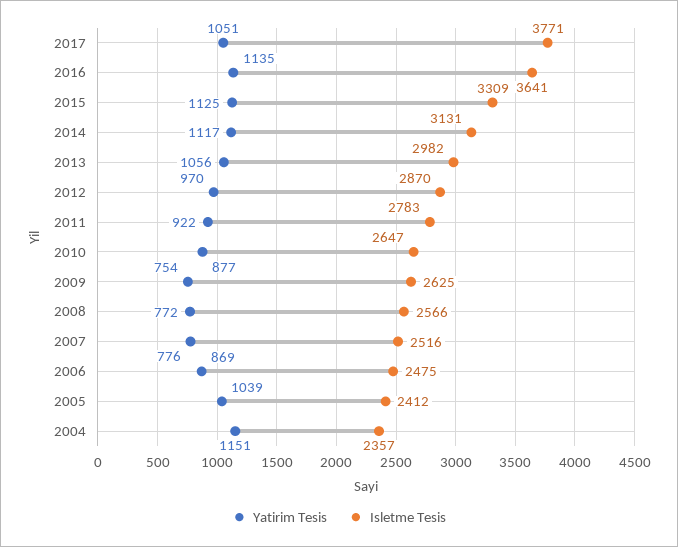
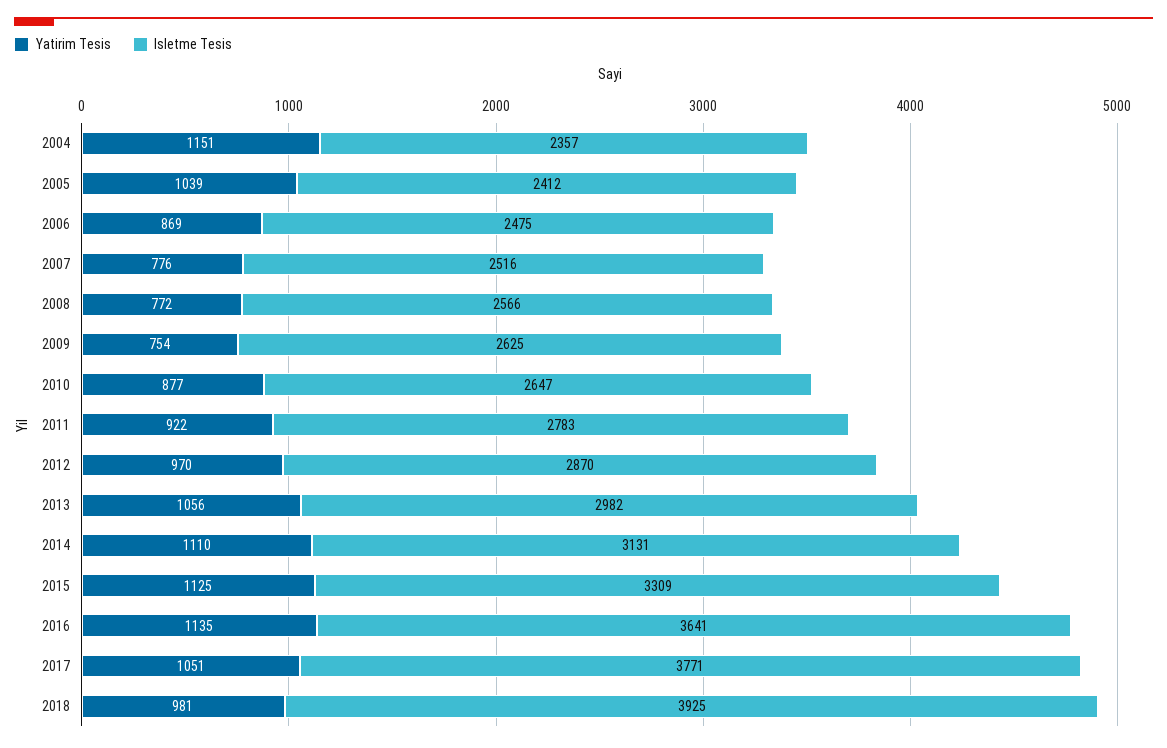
Yatirim Tesis, 2014: 1117 -> 1110
Yatirim Tesis, 2018: none -> 981
Isletme Tesis, 2018: none -> 3925

